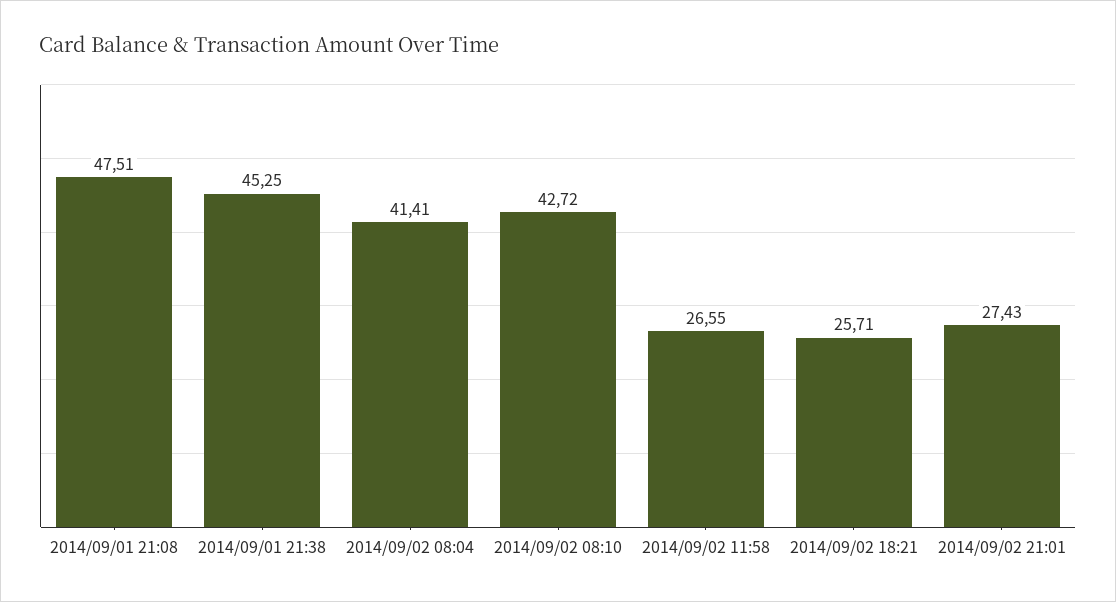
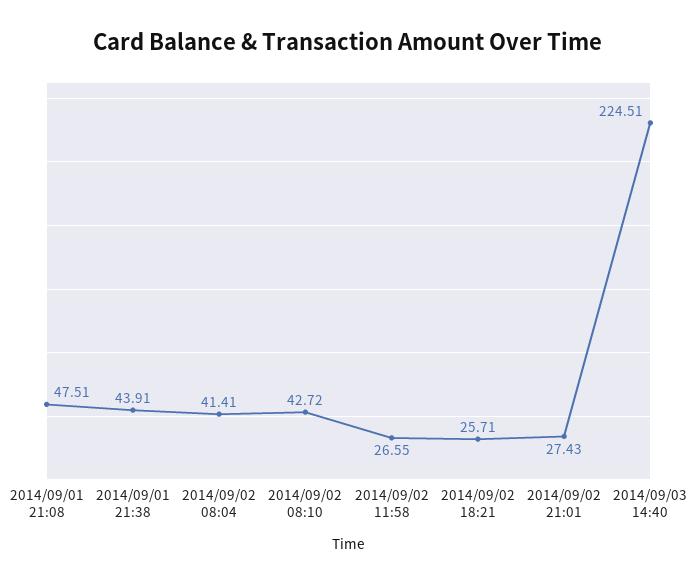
2014/09/01 21:38: 45.25 -> 43.91
2014/09/03 14:40: none -> 224.51

